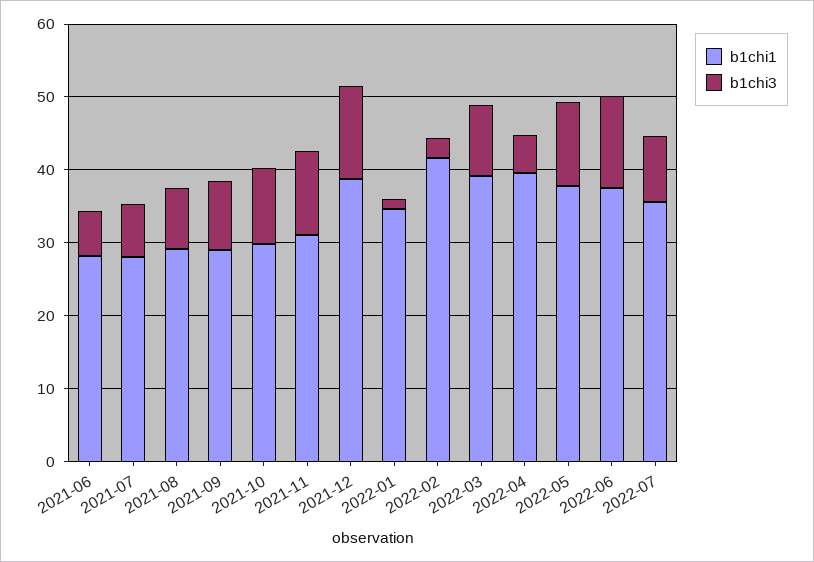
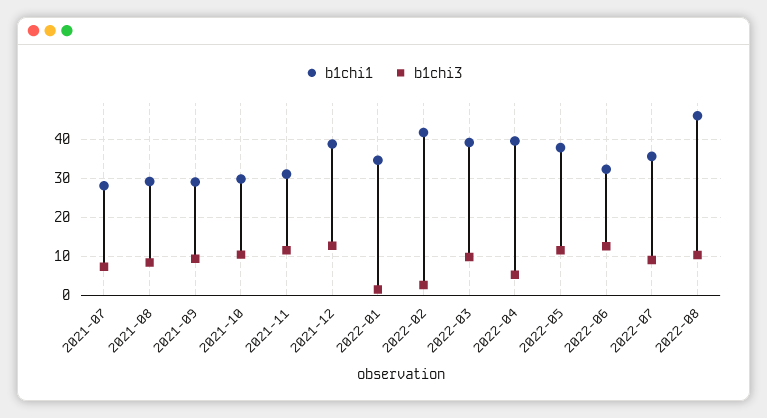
b1chi1, 2021-06: 28 -> none
b1chi3, 2021-06: 6 -> none
b1chi1, 2022-06: 38 -> 32
b1chi1, 2022-08: none -> 46
b1chi3, 2022-08: none -> 10

